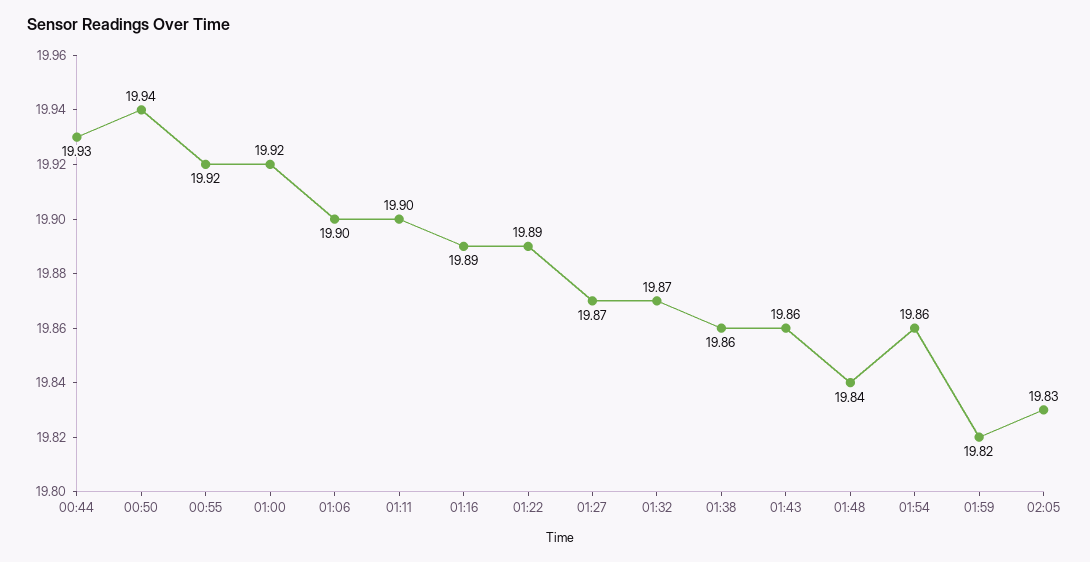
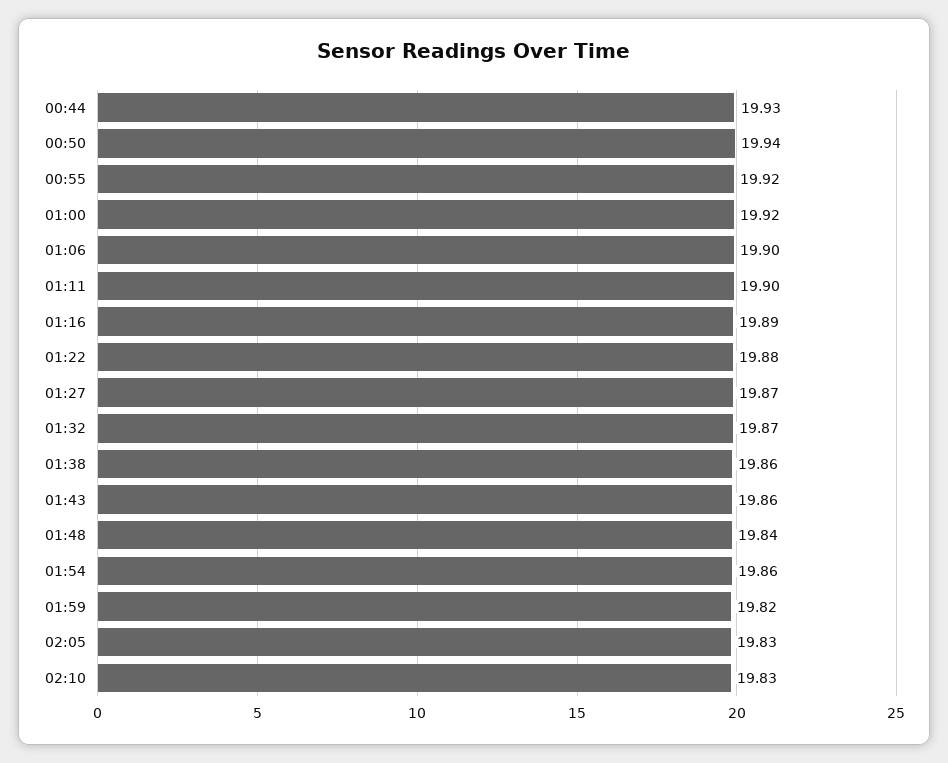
01:22: 19.89 -> 19.88
02:10: none -> 19.83

